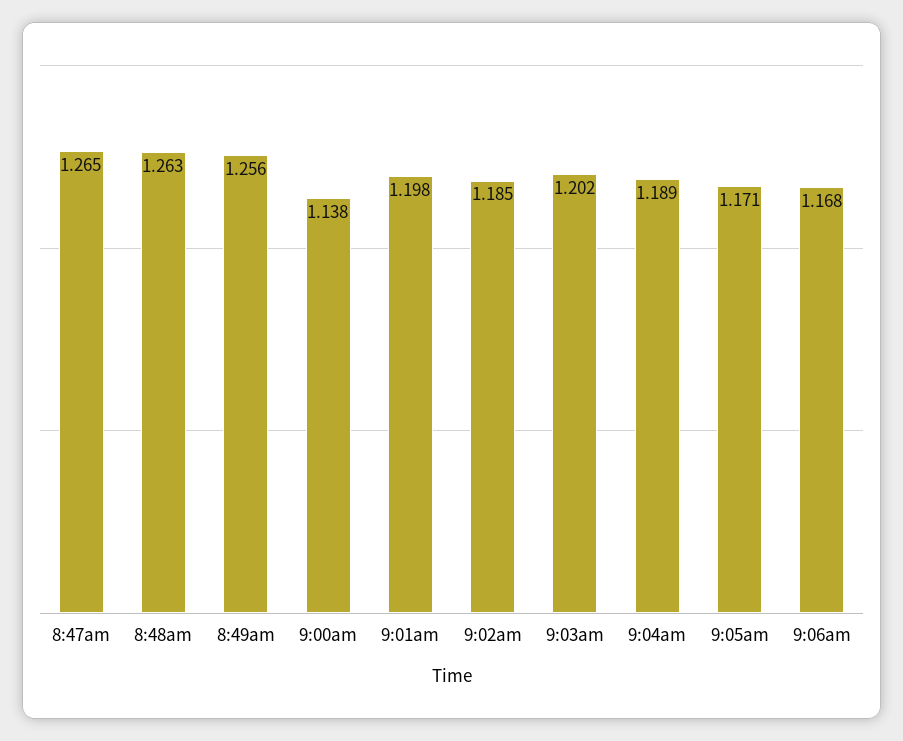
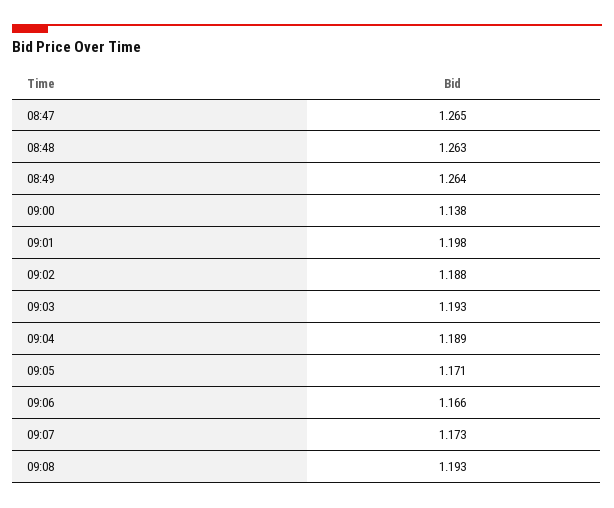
8:49am: 1.256 -> 1.264
9:02am: 1.185 -> 1.188
9:03am: 1.202 -> 1.193
9:06am: 1.168 -> 1.166
09:07: none -> 1.173
09:08: none -> 1.193

